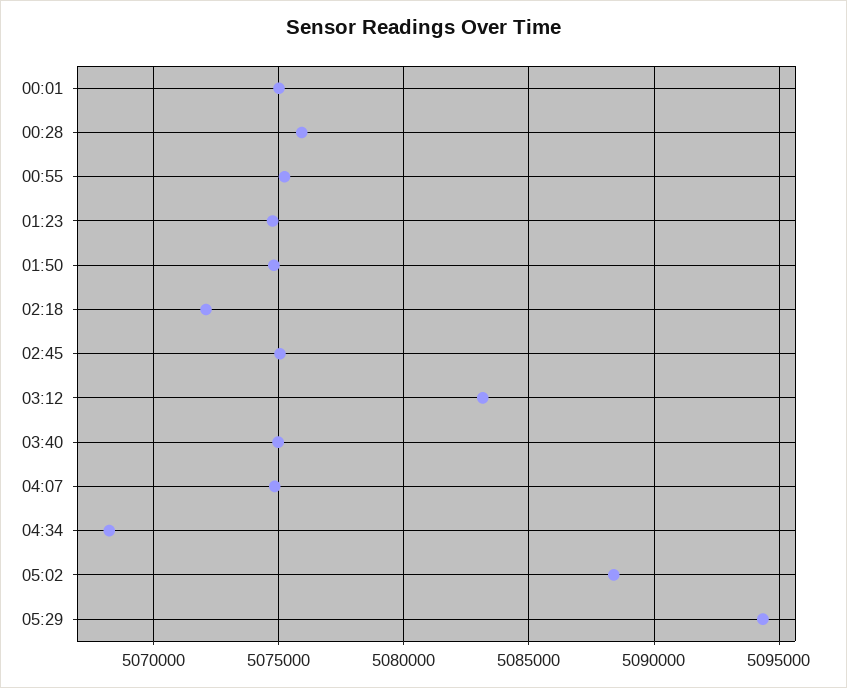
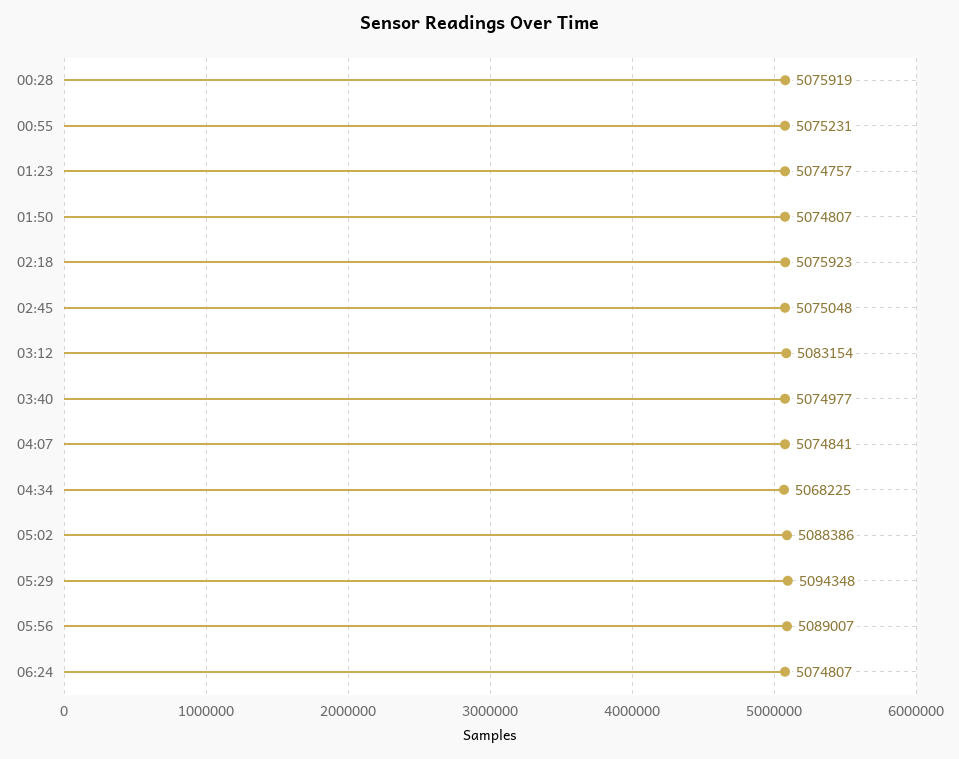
00:01: 5075000 -> none
02:18: 5072000 -> 5075923
05:56: none -> 5089007
06:24: none -> 5074807

